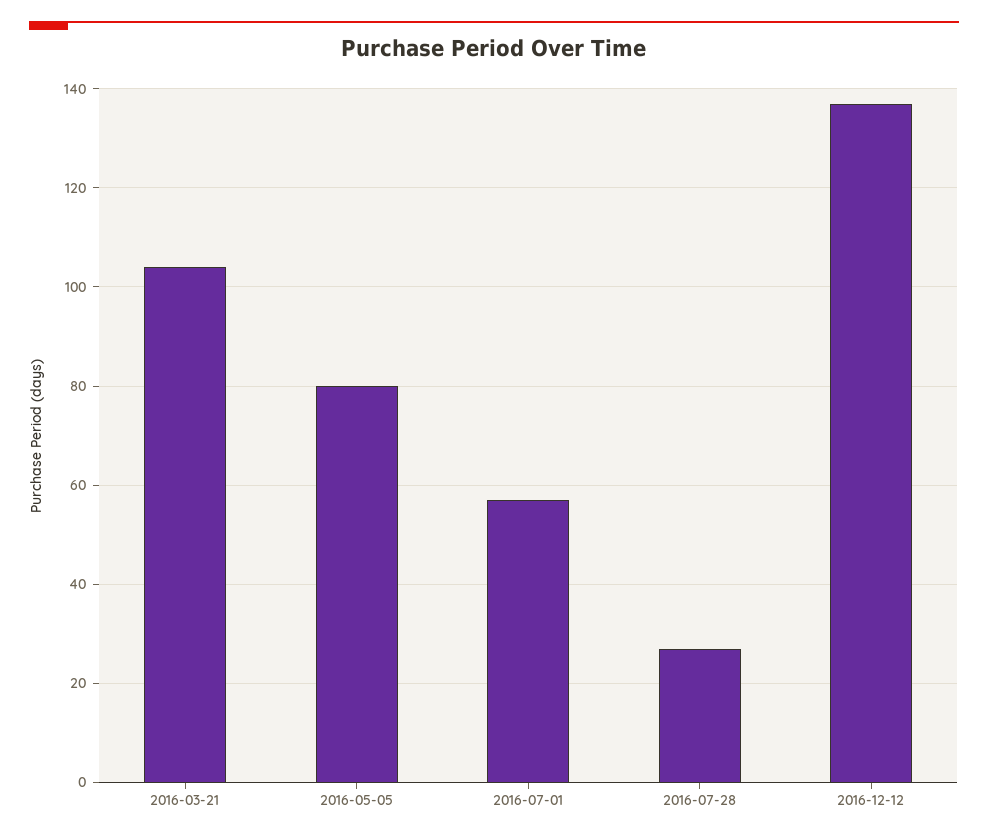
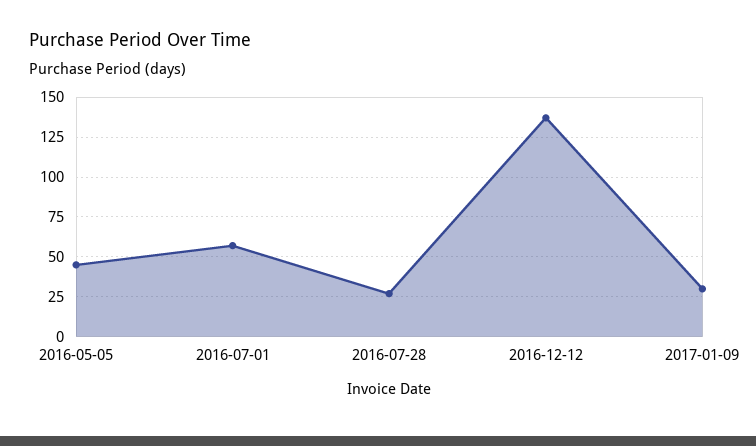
2016-03-21: 105 -> none
2016-05-05: 80 -> 45
2017-01-09: none -> 30

